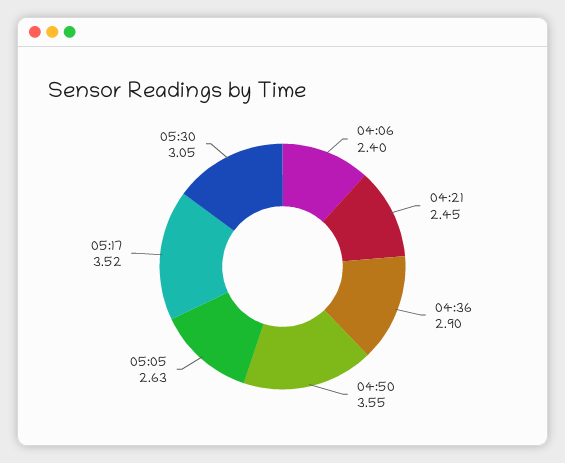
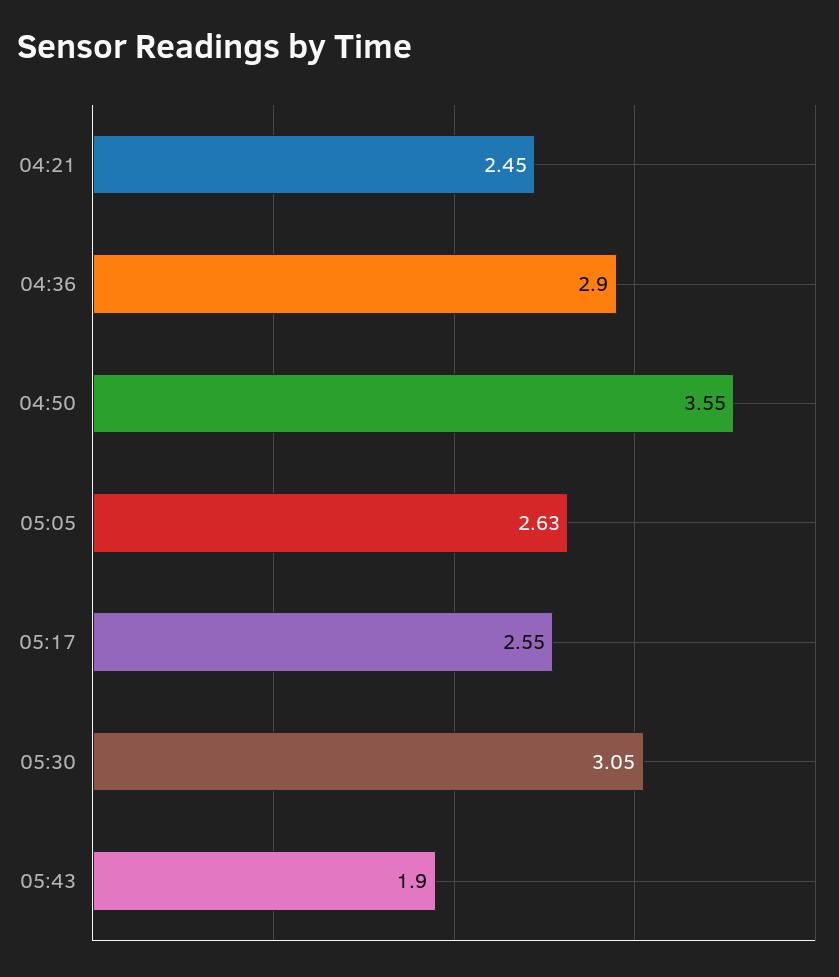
04:06: 2.4 -> none
05:17: 3.52 -> 2.55
05:43: none -> 1.9

